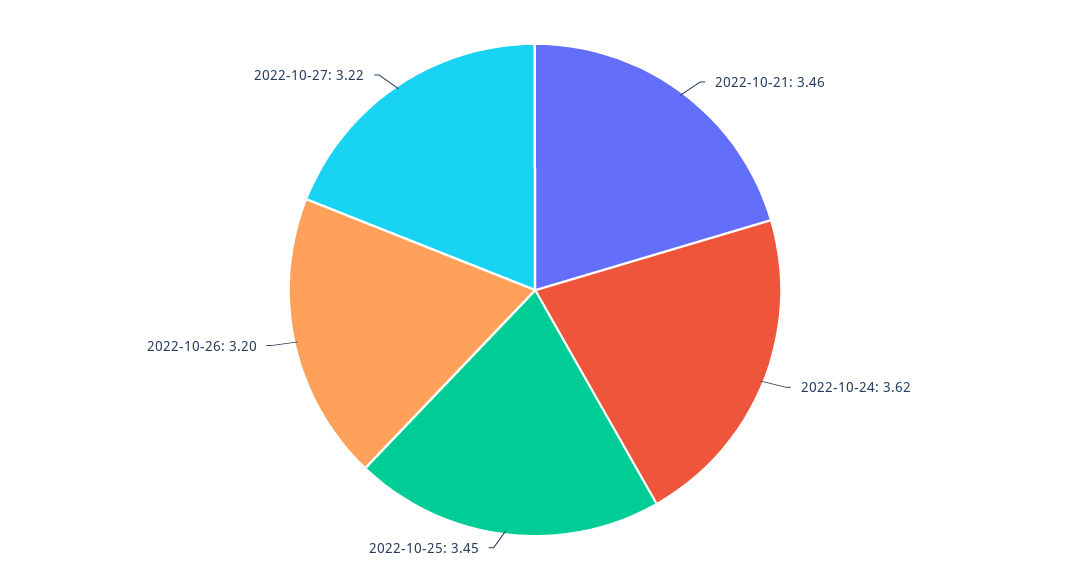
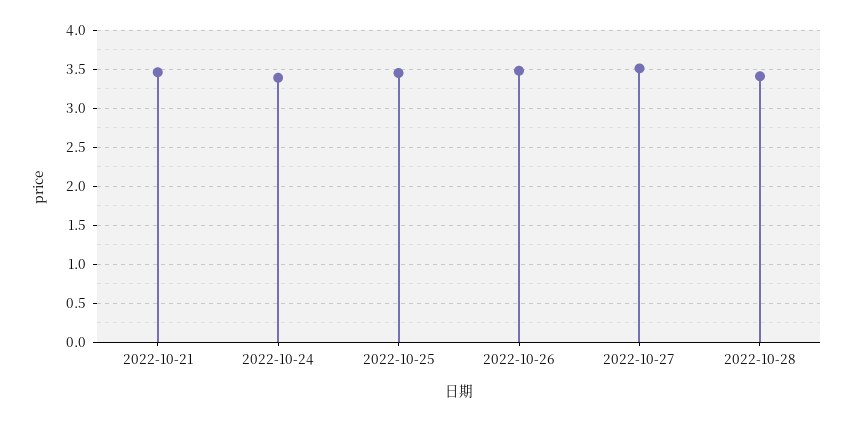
2022-10-24: 3.62 -> 3.4
2022-10-26: 3.2 -> 3.5
2022-10-27: 3.22 -> 3.5
2022-10-28: none -> 3.4

